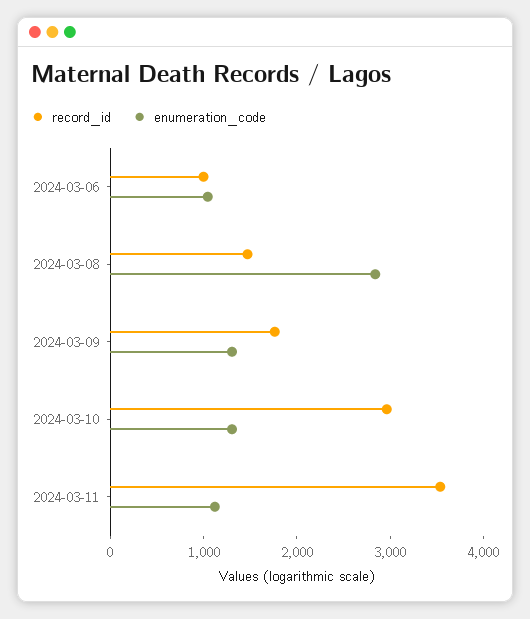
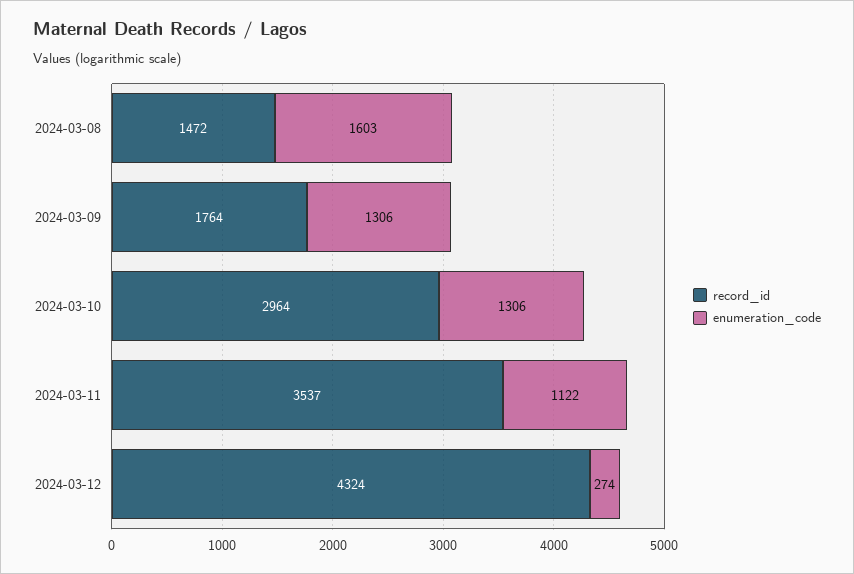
record_id, 2024-03-06: 1000 -> none
enumeration_code, 2024-03-06: 1000 -> none
enumeration_code, 2024-03-08: 2800 -> 1603
record_id, 2024-03-12: none -> 4324
enumeration_code, 2024-03-12: none -> 274

